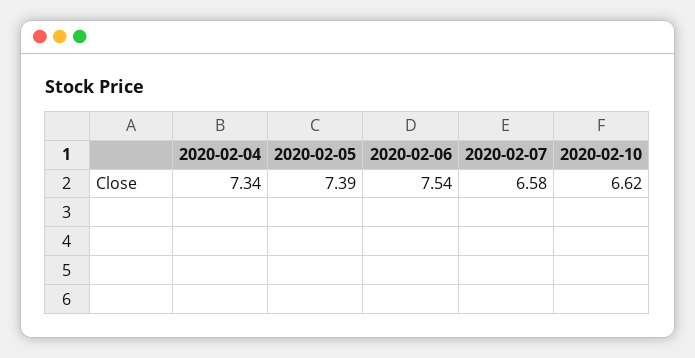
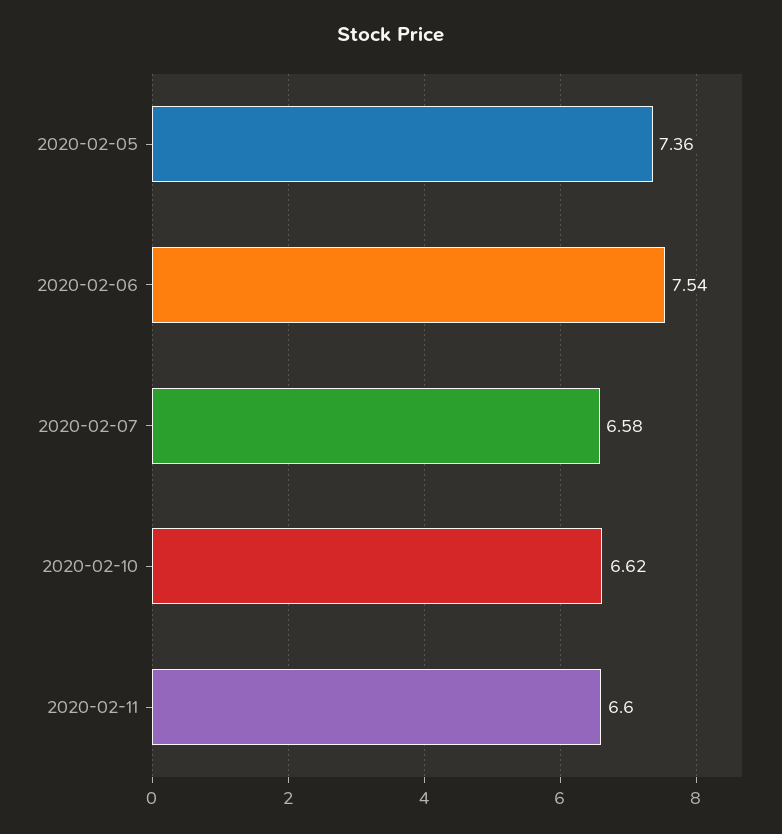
2020-02-04: 7.34 -> none
2020-02-05: 7.39 -> 7.36
2020-02-11: none -> 6.6

